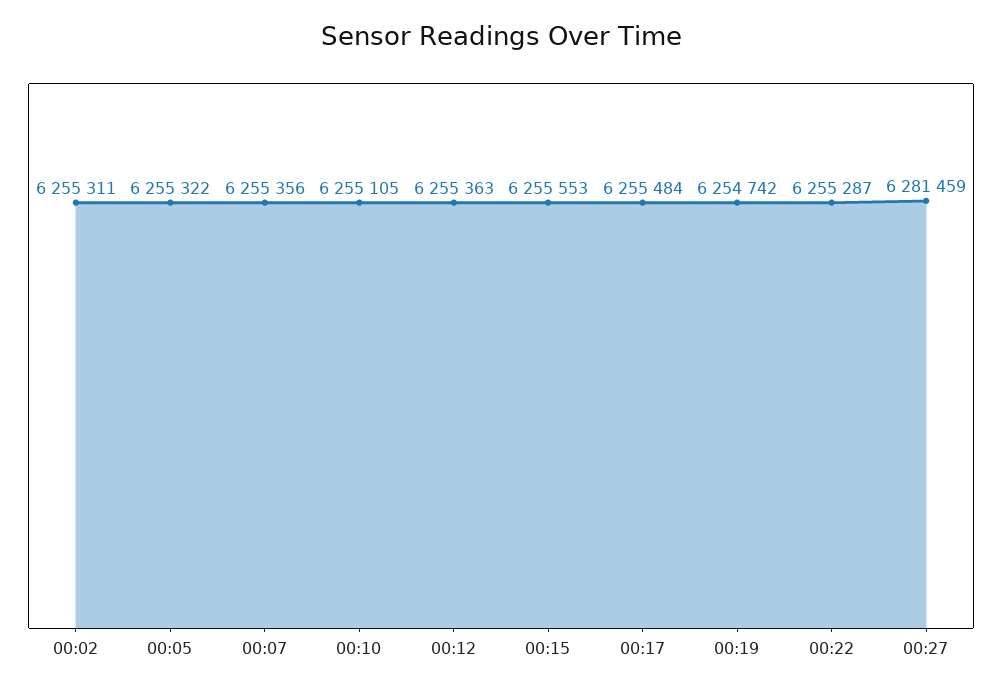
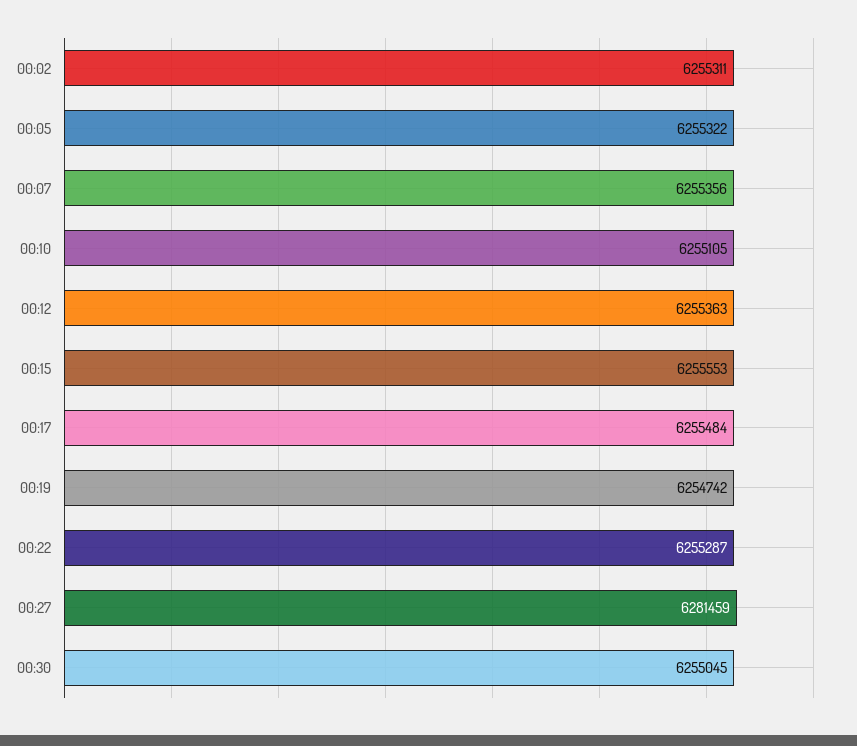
00:30: none -> 6255045

